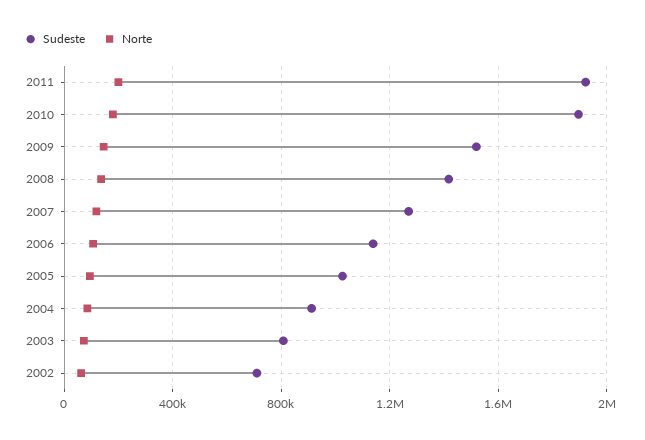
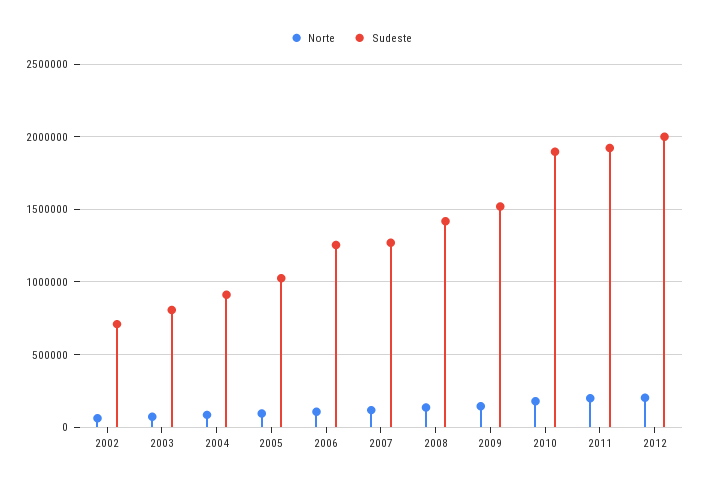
Sudeste, 2006: 1150000 -> 1250000
Norte, 2012: none -> 200000
Sudeste, 2012: none -> 2000000

